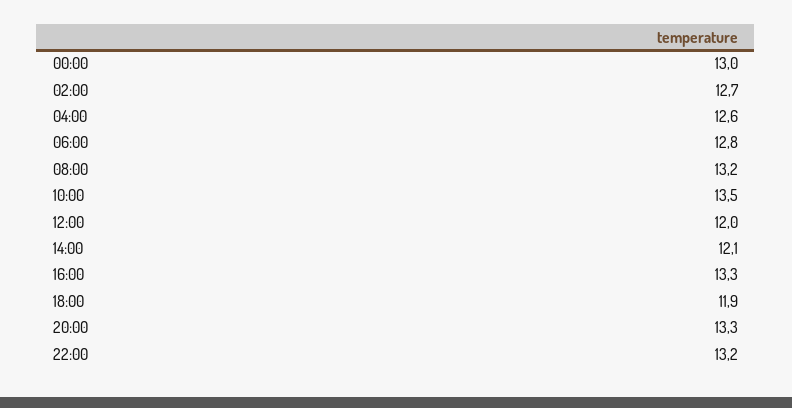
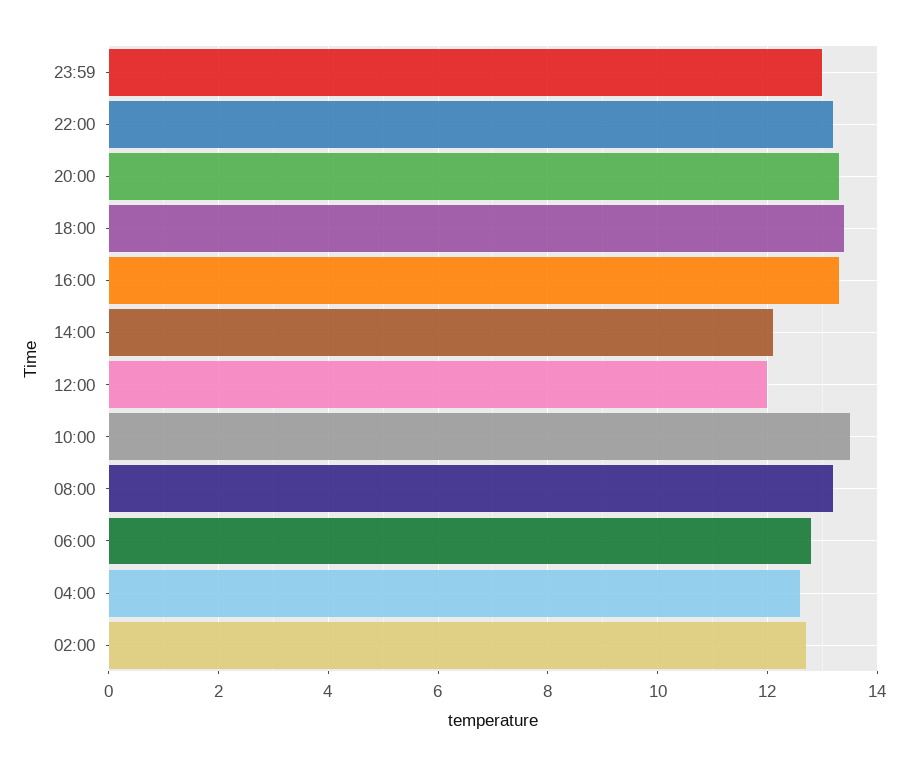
00:00: 13 -> none
18:00: 11.9 -> 13.5
23:59: none -> 13

